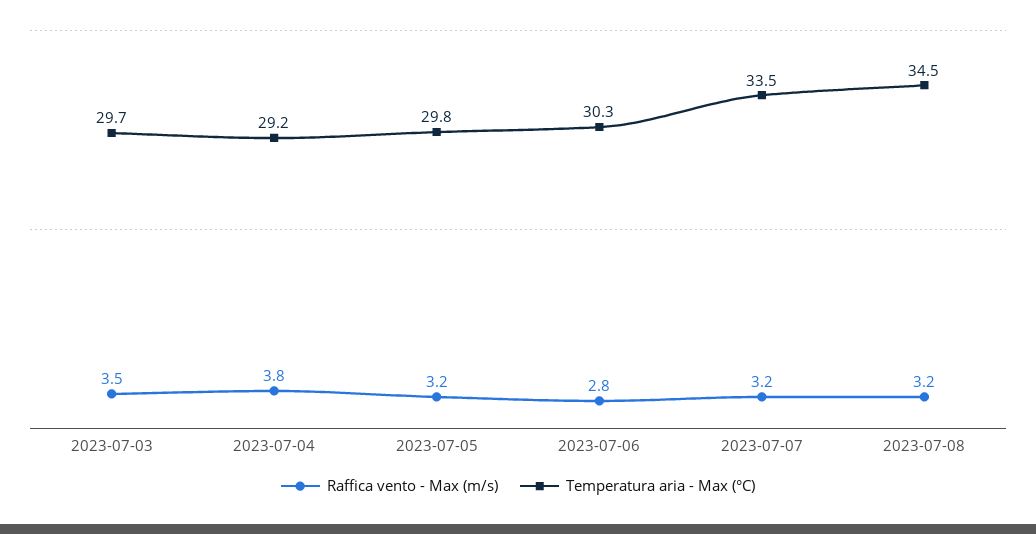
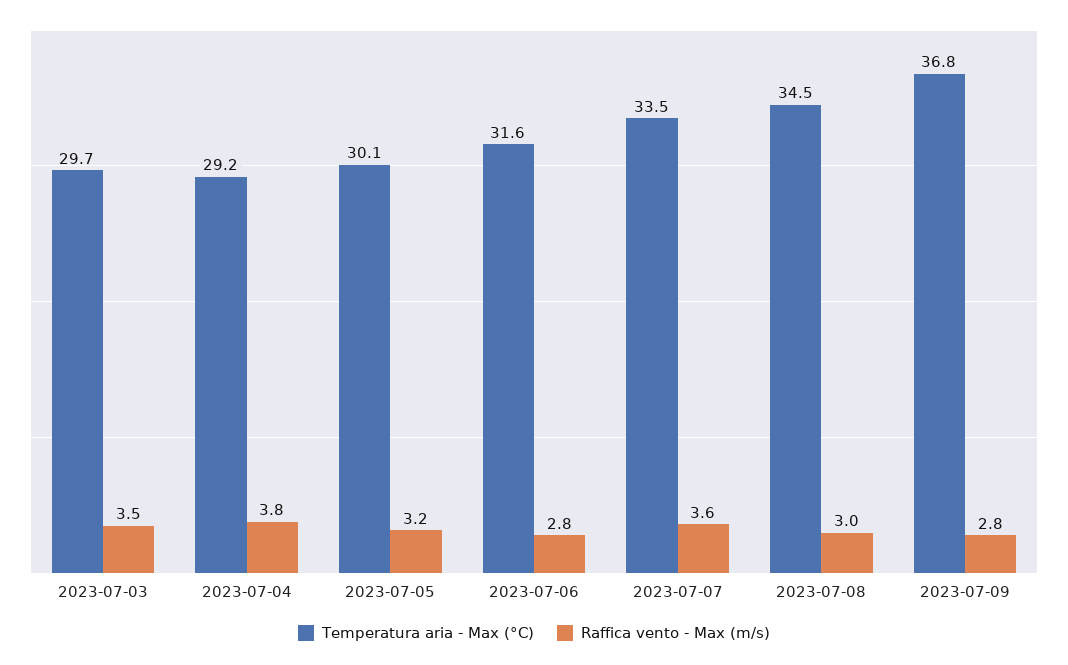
Temperatura aria - Max (°C), 2023-07-05: 29.8 -> 30.1
Temperatura aria - Max (°C), 2023-07-06: 30.3 -> 31.6
Raffica vento - Max (m/s), 2023-07-07: 3.2 -> 3.6
Raffica vento - Max (m/s), 2023-07-08: 3.2 -> 3
Temperatura aria - Max (°C), 2023-07-09: none -> 36.8
Raffica vento - Max (m/s), 2023-07-09: none -> 2.8

